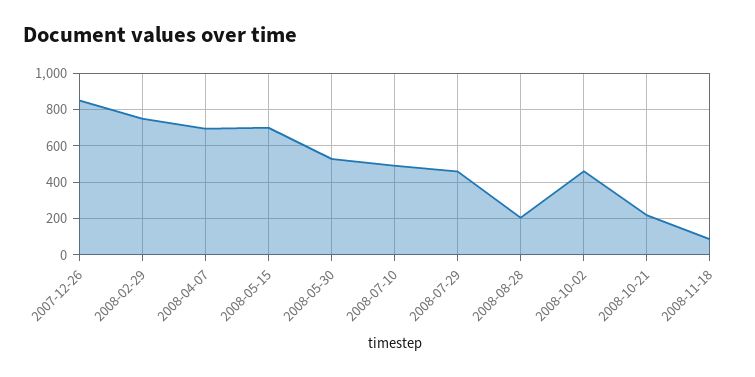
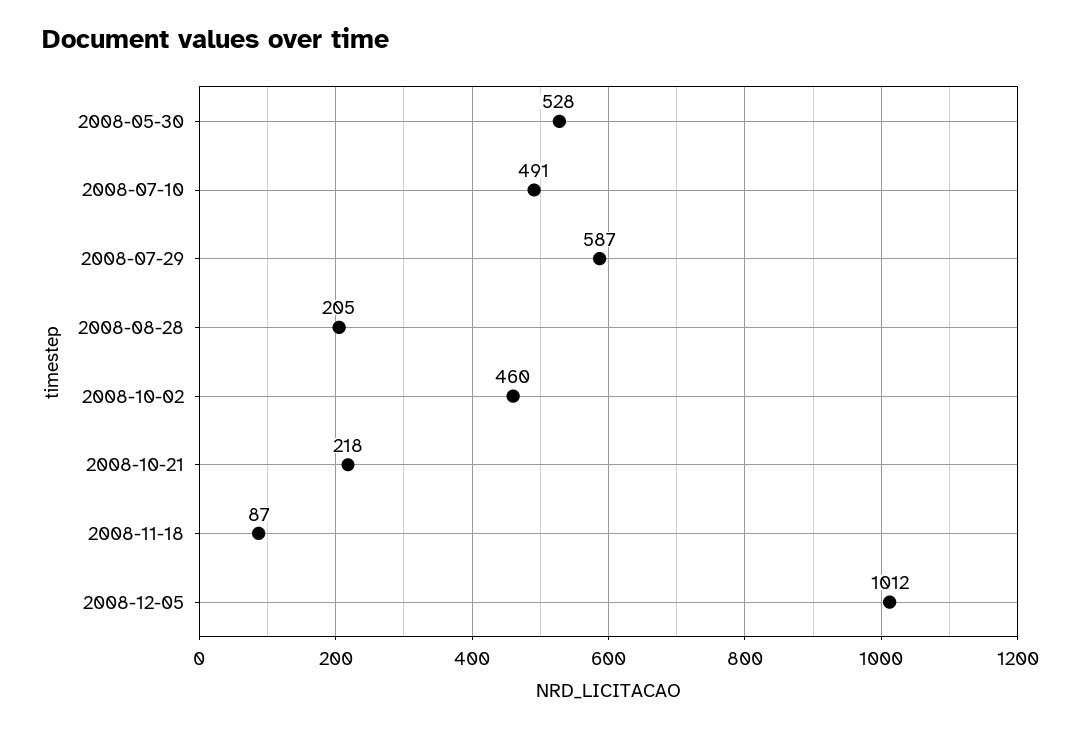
2007-12-26: 850 -> none
2008-02-29: 750 -> none
2008-04-07: 700 -> none
2008-05-15: 700 -> none
2008-07-29: 450 -> 587
2008-12-05: none -> 1012

